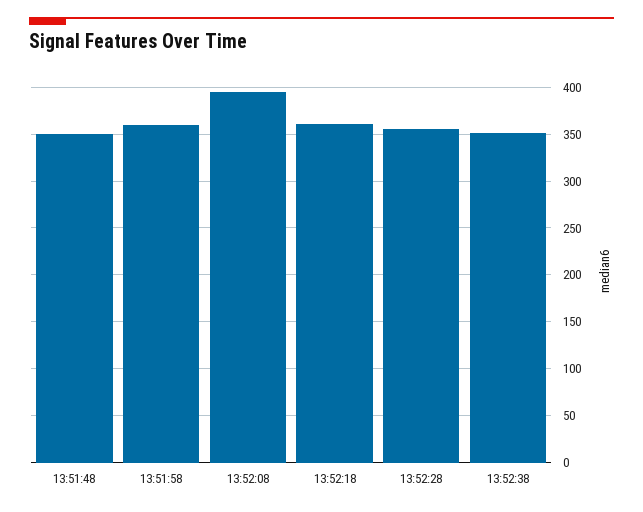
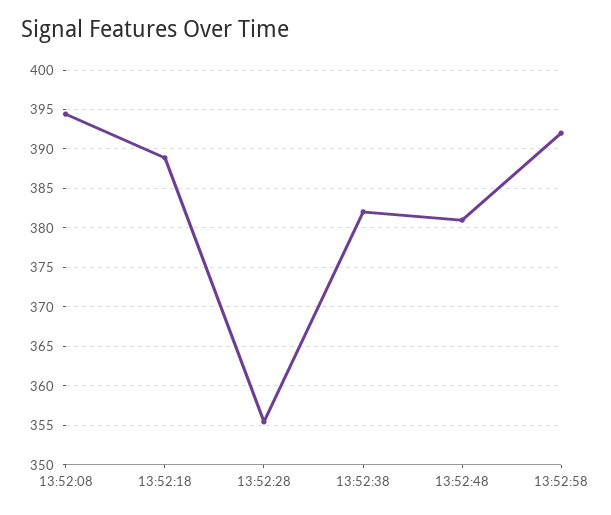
13:51:48: 350 -> none
13:51:58: 360 -> none
13:52:18: 360 -> 389
13:52:38: 350 -> 382
13:52:48: none -> 381
13:52:58: none -> 392

